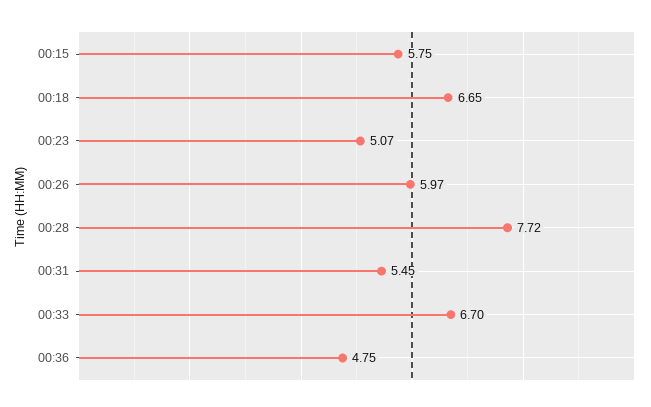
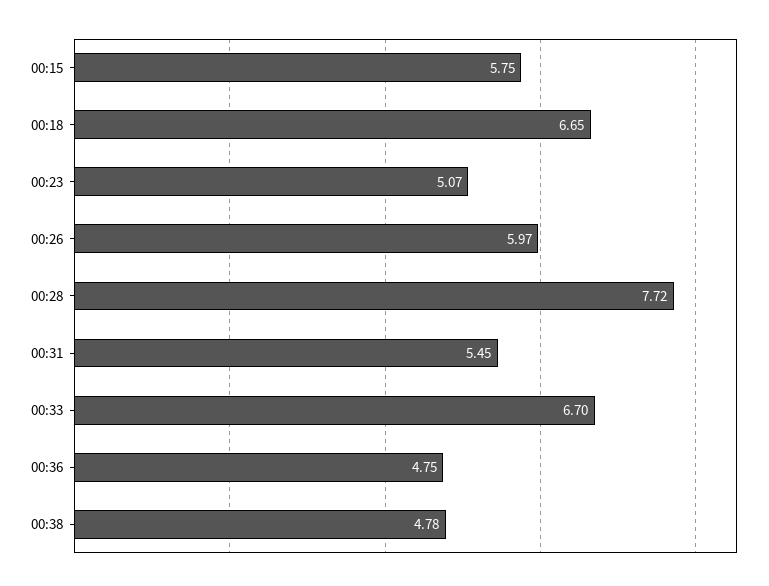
00:38: none -> 4.78

